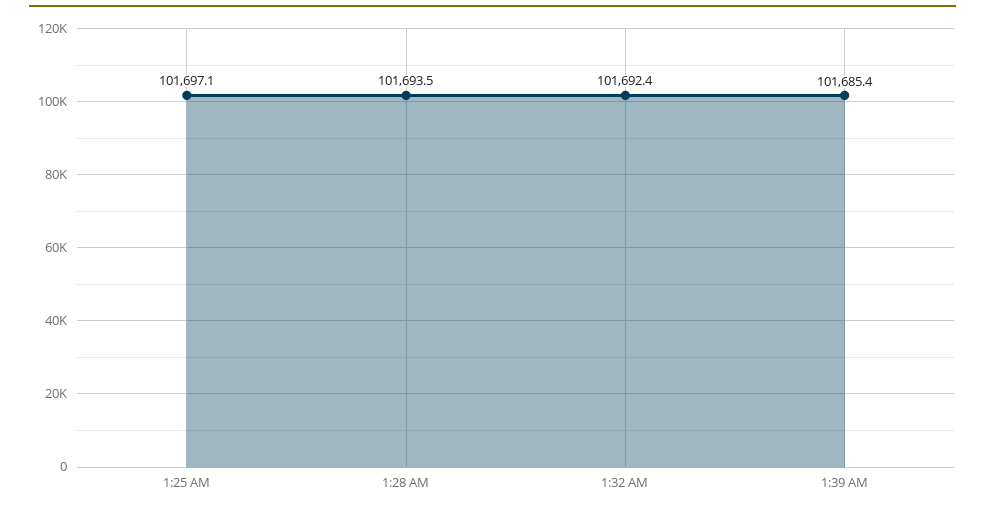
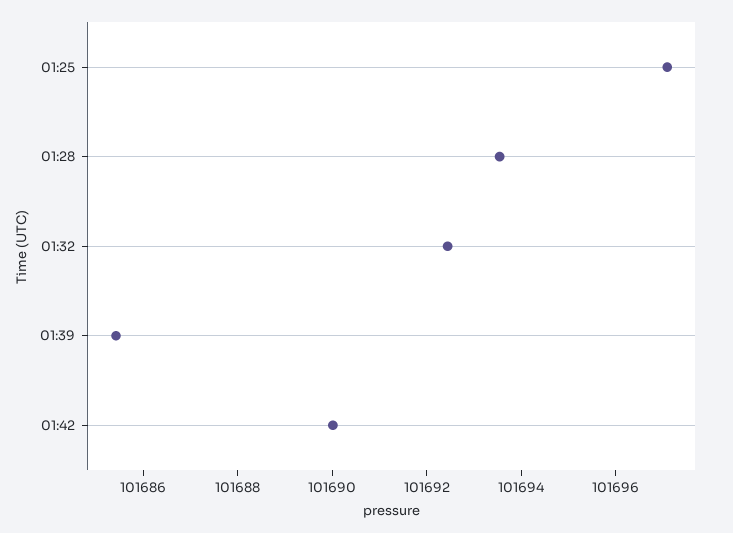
01:42: none -> 101690

